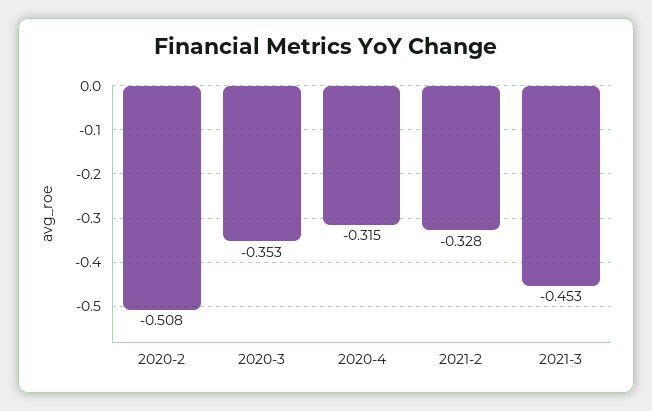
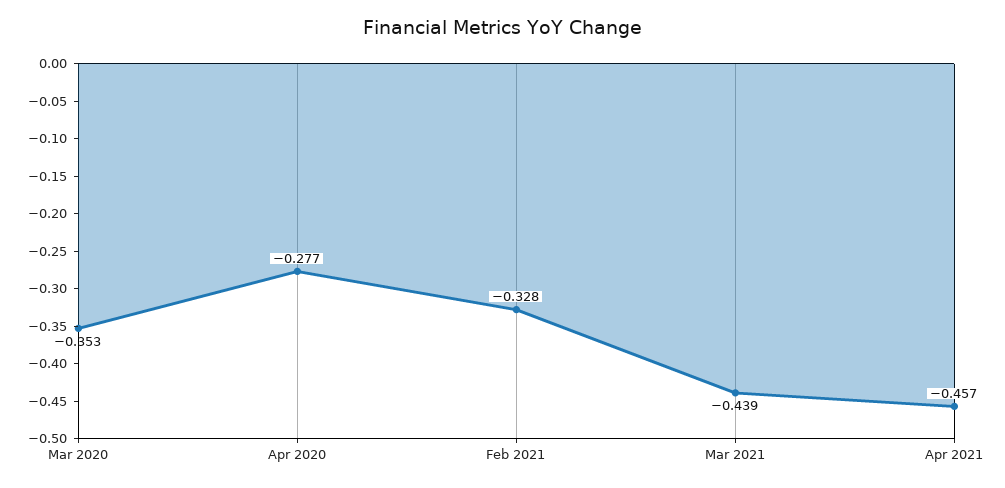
2020-2: -0.508 -> none
2020-4: -0.315 -> -0.277
2021-3: -0.453 -> -0.439
Apr 2021: none -> -0.457

